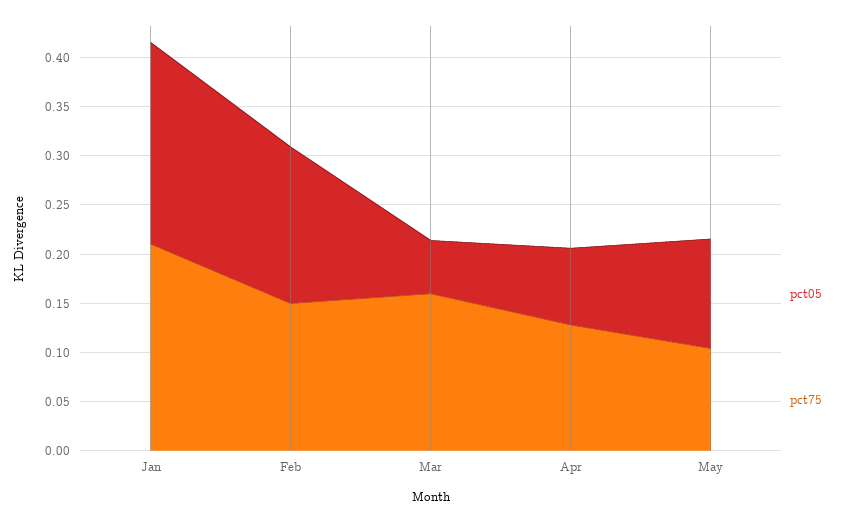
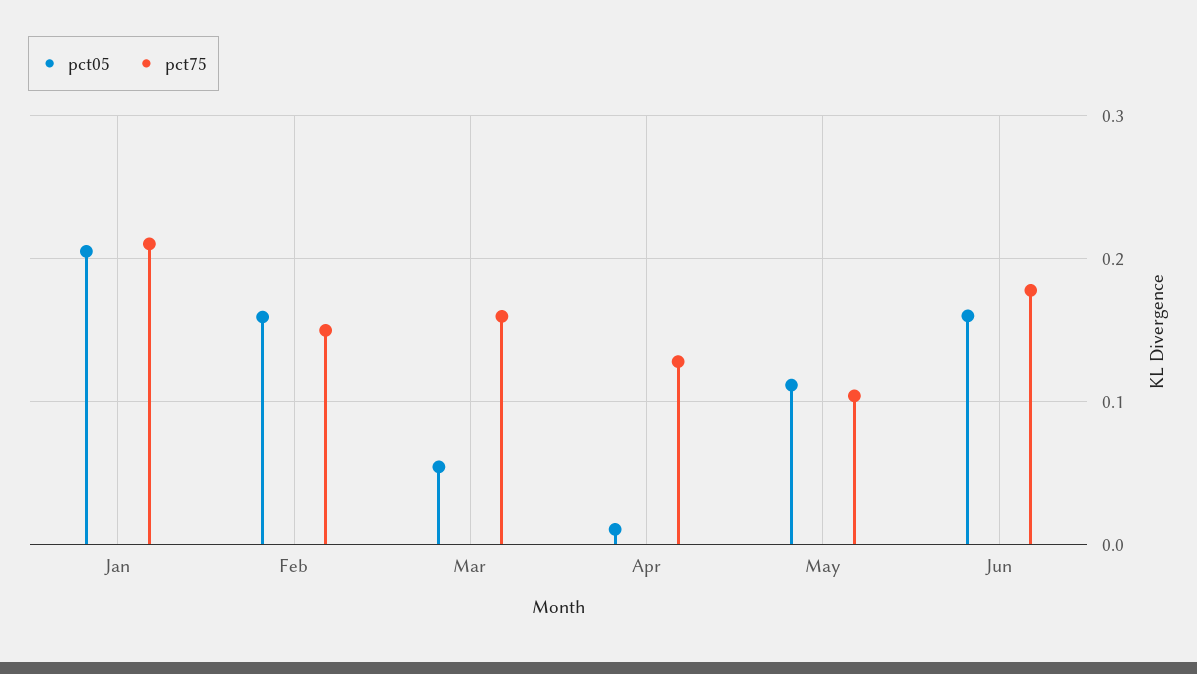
pct05, Apr: 0.08 -> 0.01
pct05, Jun: none -> 0.16
pct75, Jun: none -> 0.18

